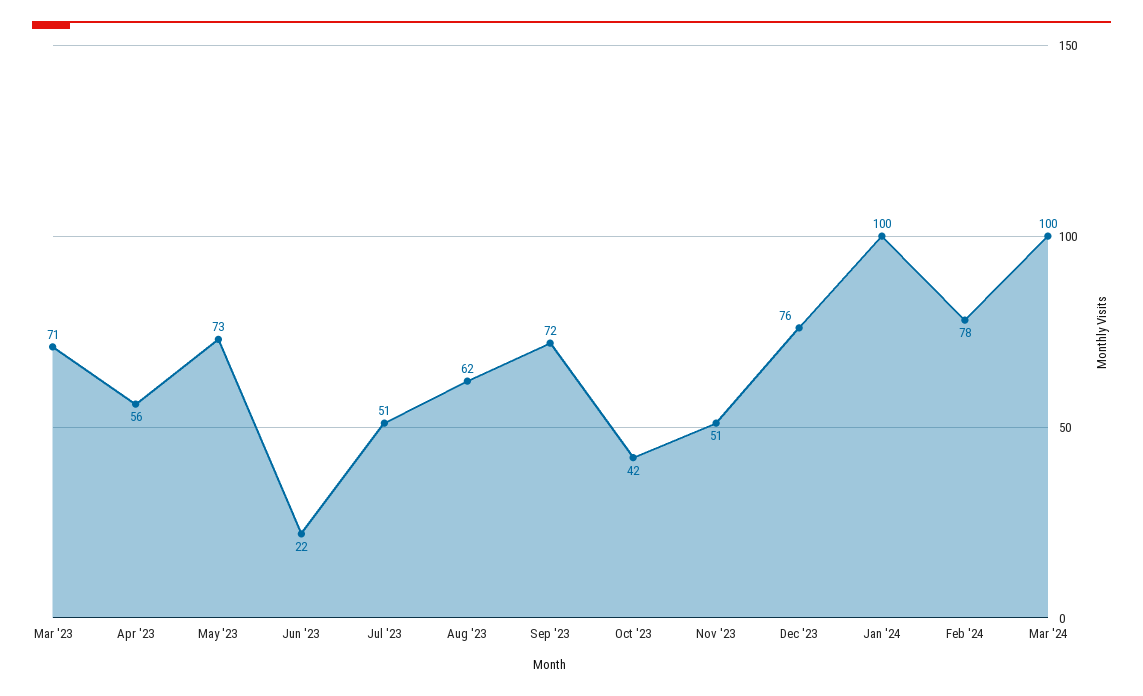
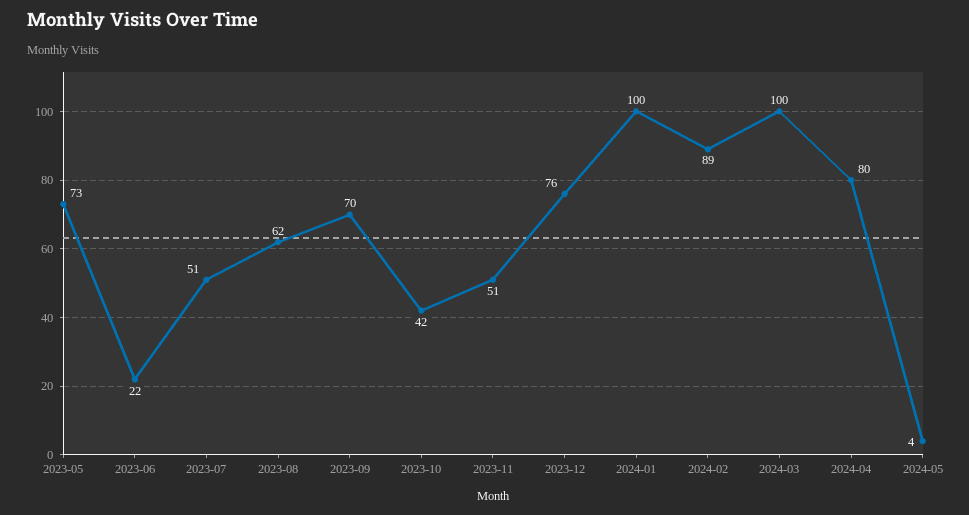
Mar '23: 71 -> none
Apr '23: 56 -> none
Sep '23: 72 -> 70
Feb '24: 78 -> 89
2024-04: none -> 80
2024-05: none -> 4

